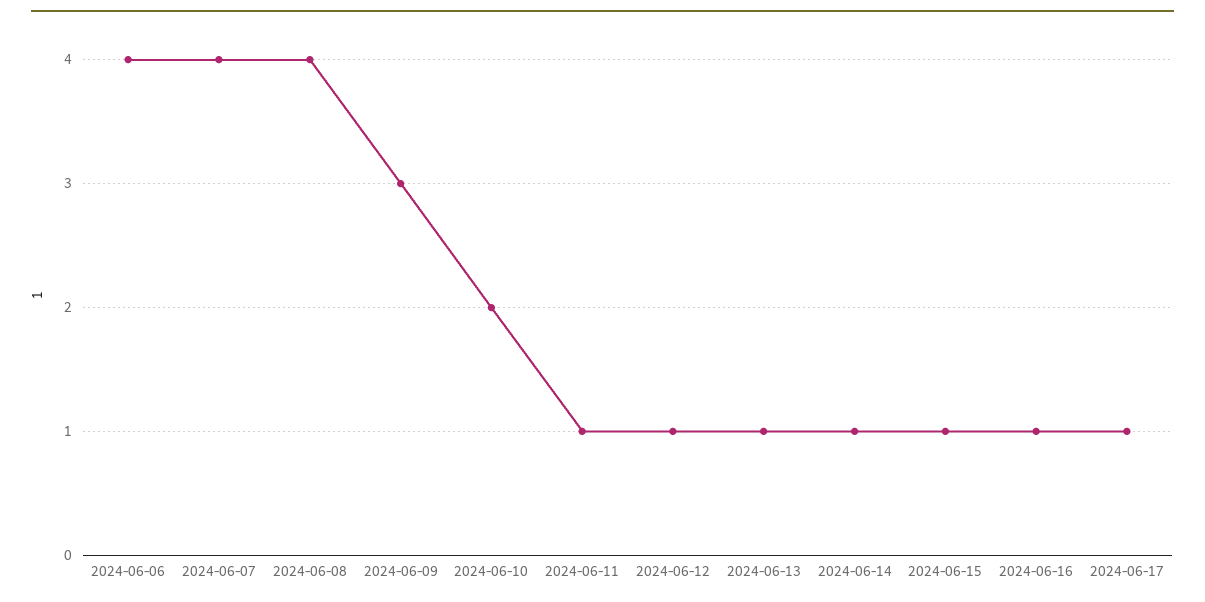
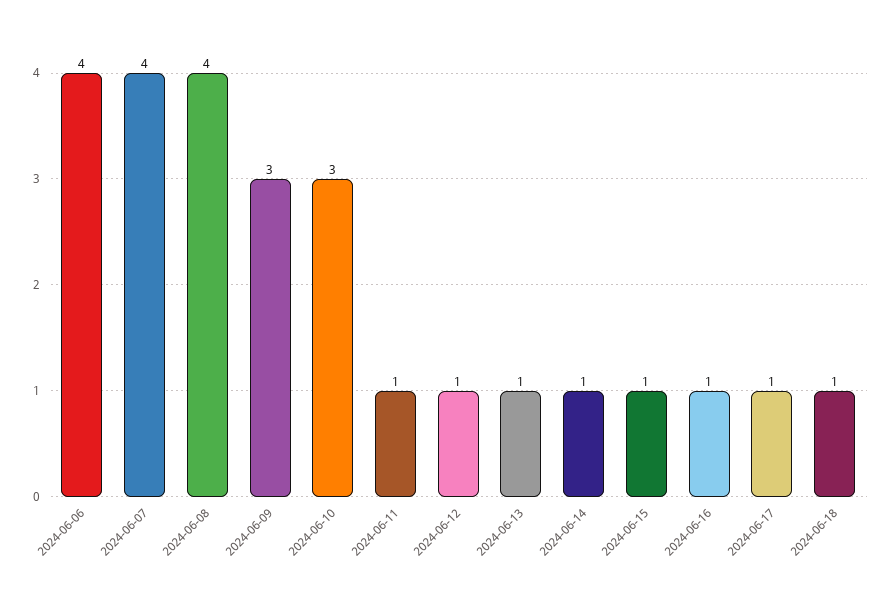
2024-06-10: 2 -> 3
2024-06-18: none -> 1

